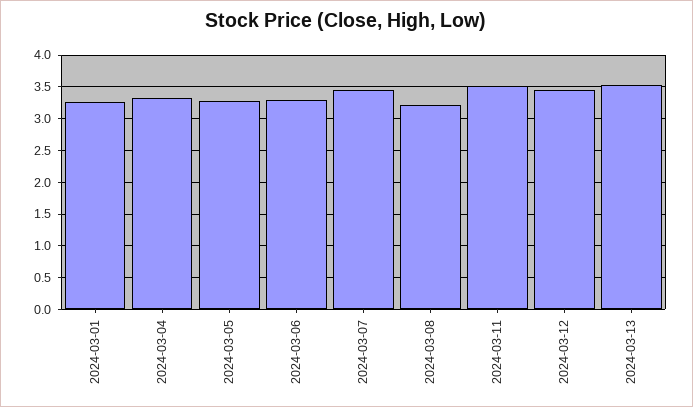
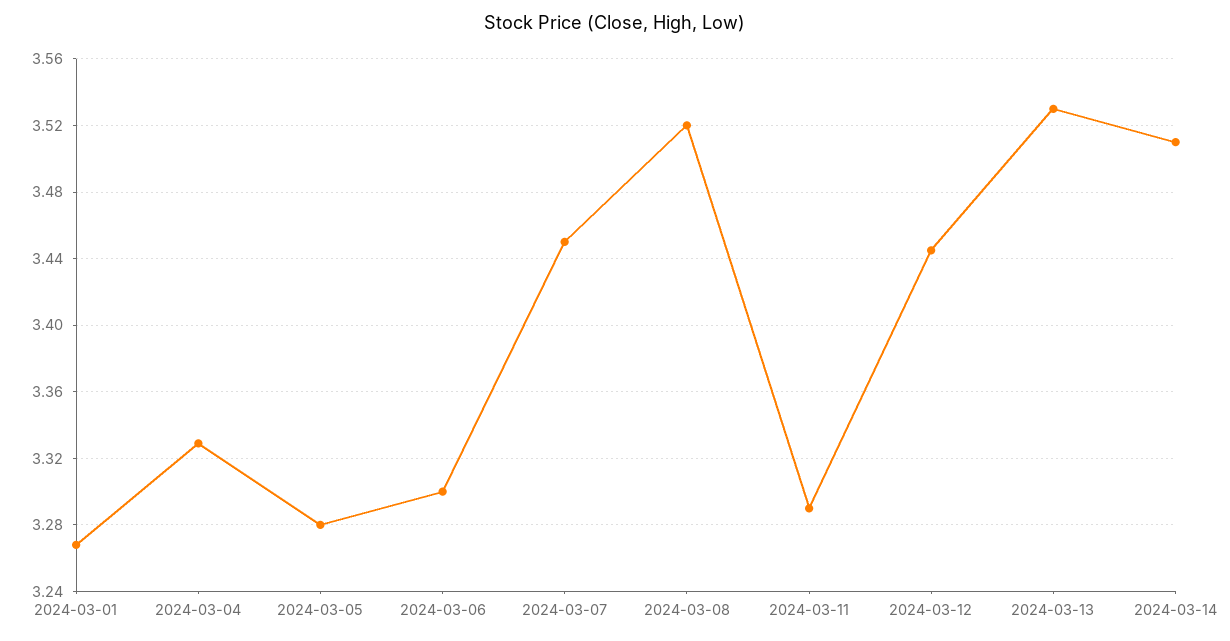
2024-03-08: 3.2 -> 3.52
2024-03-11: 3.5 -> 3.29
2024-03-14: none -> 3.51

